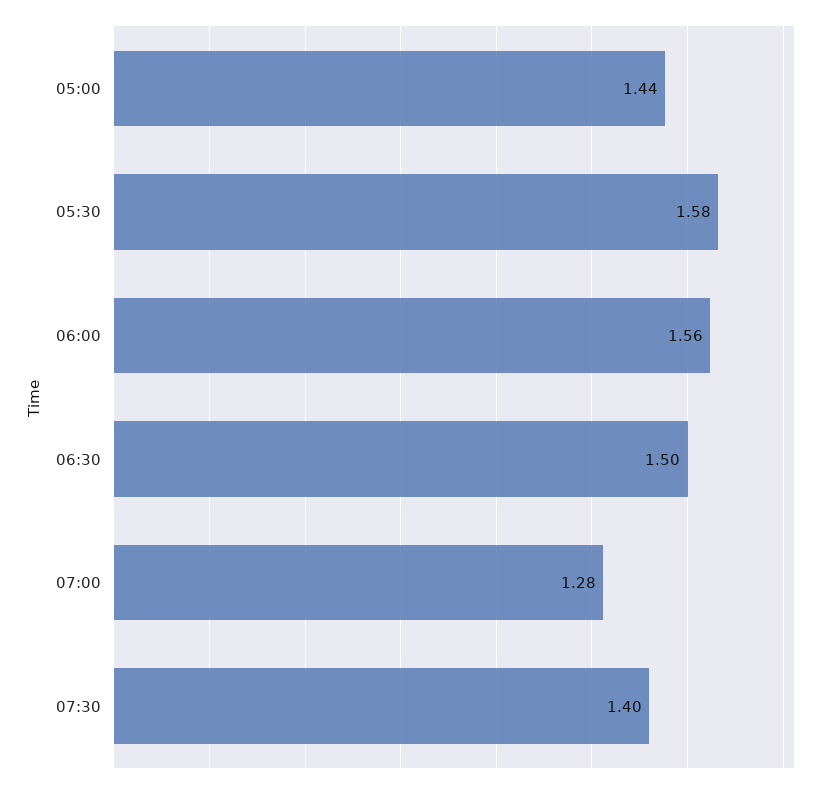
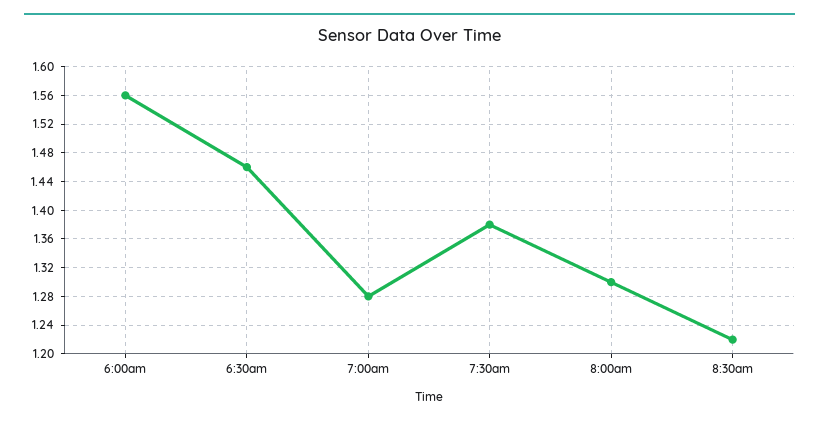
05:00: 1.44 -> none
05:30: 1.58 -> none
06:30: 1.5 -> 1.46
07:30: 1.4 -> 1.38
8:00am: none -> 1.3
8:30am: none -> 1.22

